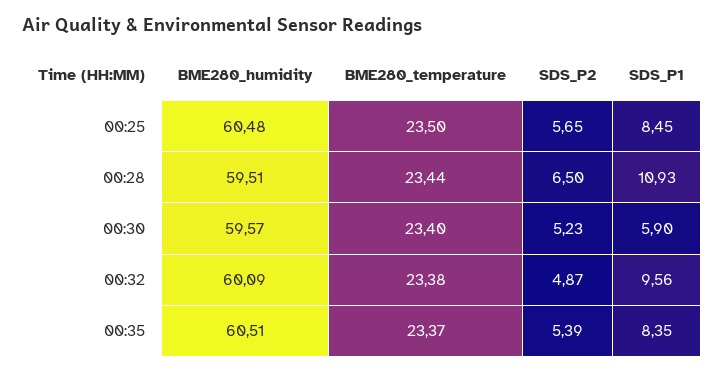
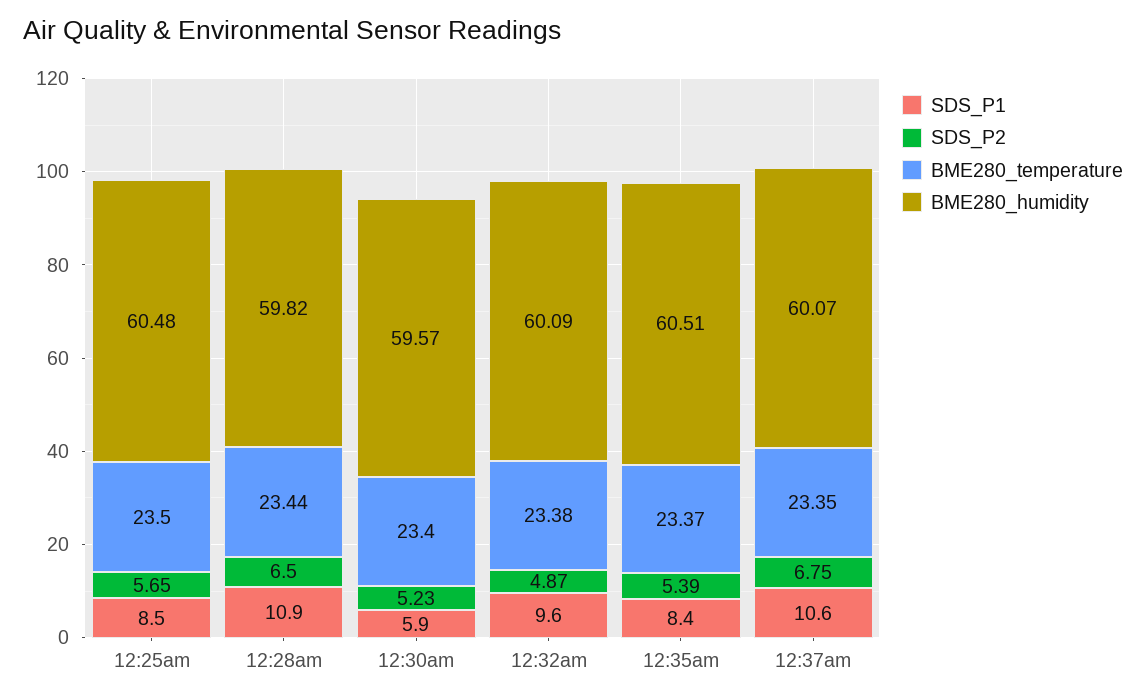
BME280_humidity, 00:28: 59.51 -> 59.82
SDS_P1, 12:37am: none -> 10.6
SDS_P2, 12:37am: none -> 6.75
BME280_temperature, 12:37am: none -> 23.35
BME280_humidity, 12:37am: none -> 60.07

